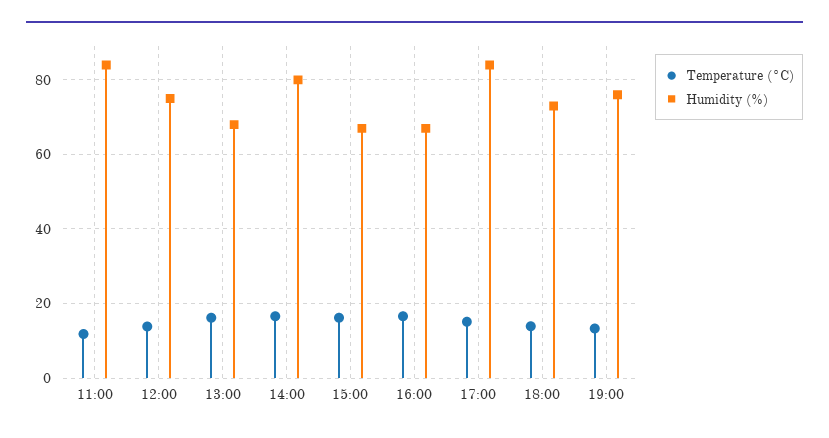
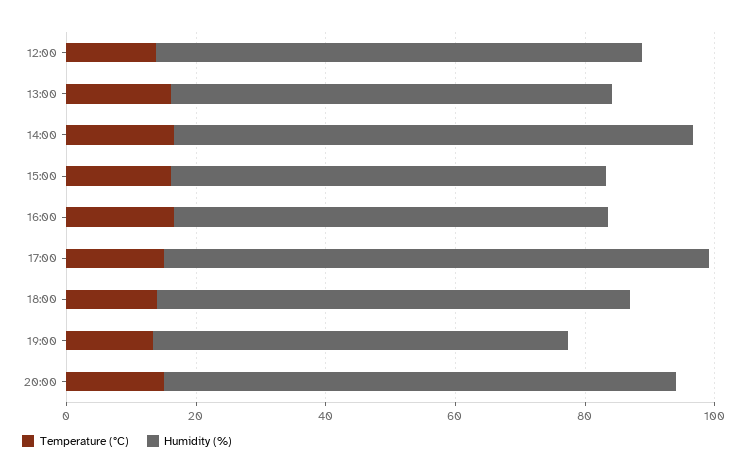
Temperature (°C), 11:00: 12 -> none
Humidity (%), 11:00: 84 -> none
Humidity (%), 19:00: 76 -> 65
Temperature (°C), 20:00: none -> 15
Humidity (%), 20:00: none -> 80

